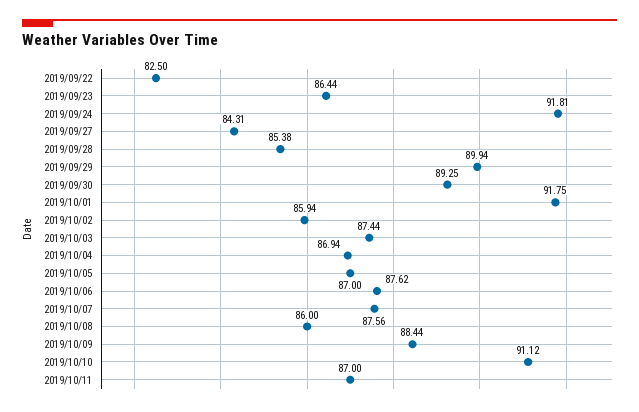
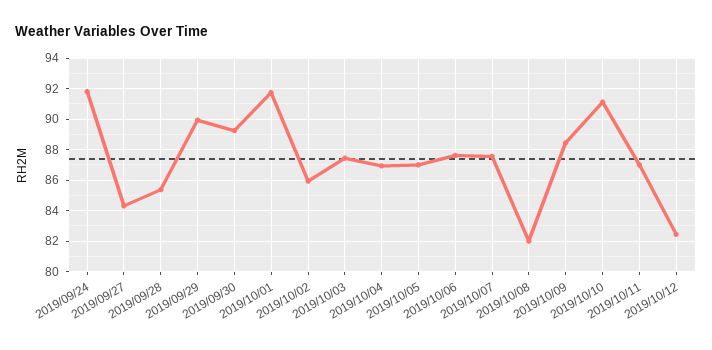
2019/09/22: 82.5 -> none
2019/09/23: 86.44 -> none
2019/10/08: 86 -> 82
2019/10/12: none -> 82.5

